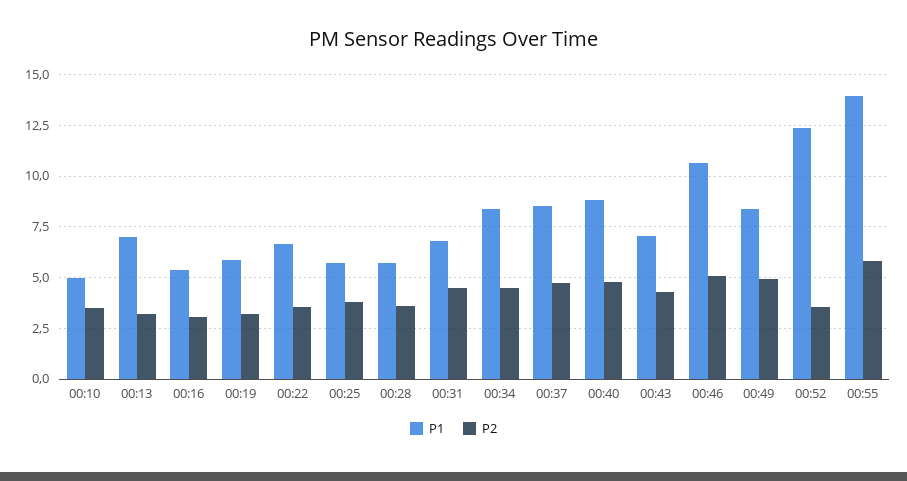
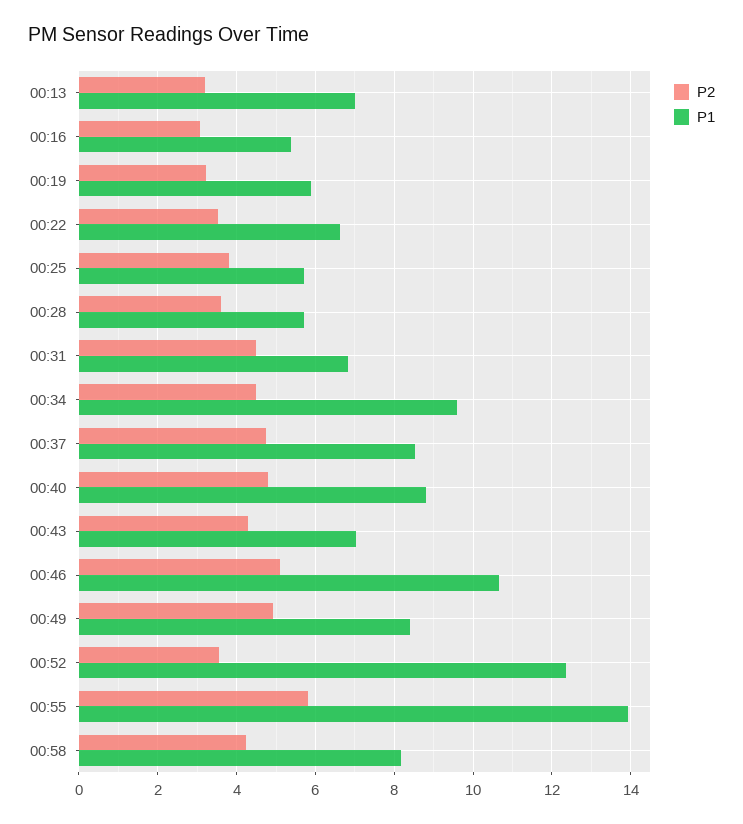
P1, 00:10: 5 -> none
P2, 00:10: 3.5 -> none
P1, 00:34: 8.5 -> 9.6
P2, 00:58: none -> 4.2
P1, 00:58: none -> 8.2

